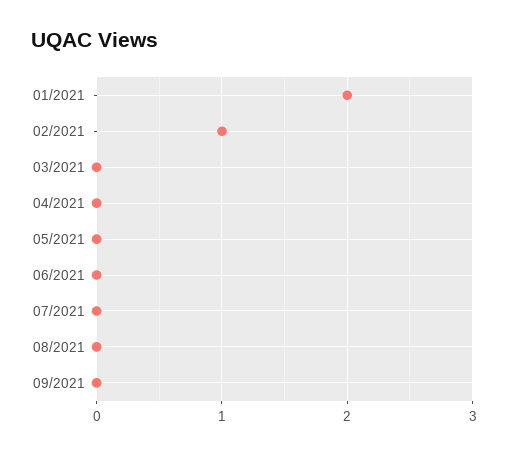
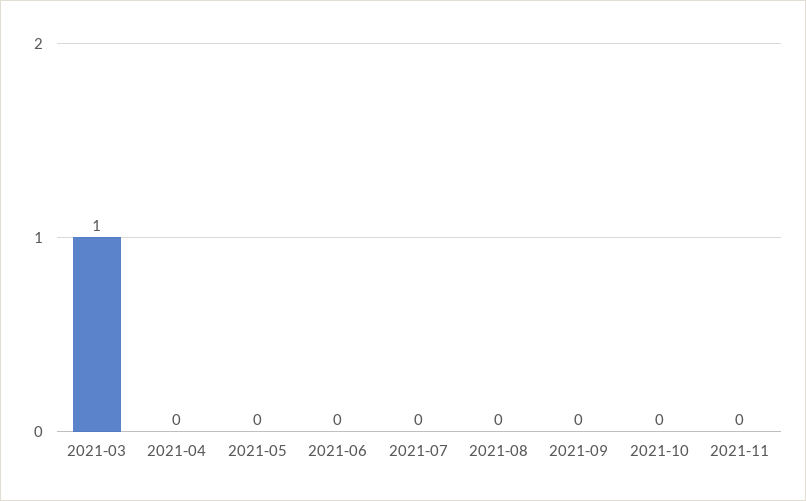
01/2021: 2 -> none
02/2021: 1 -> none
03/2021: 0 -> 1
2021-10: none -> 0
2021-11: none -> 0

